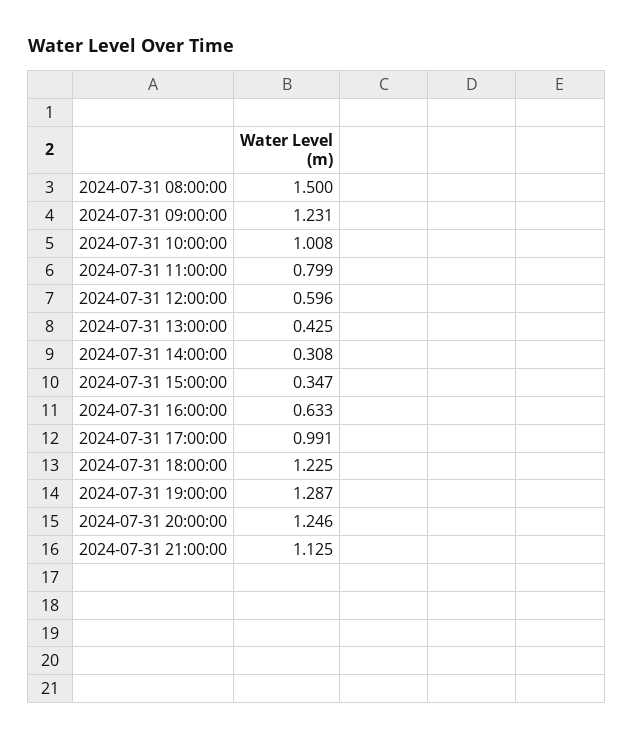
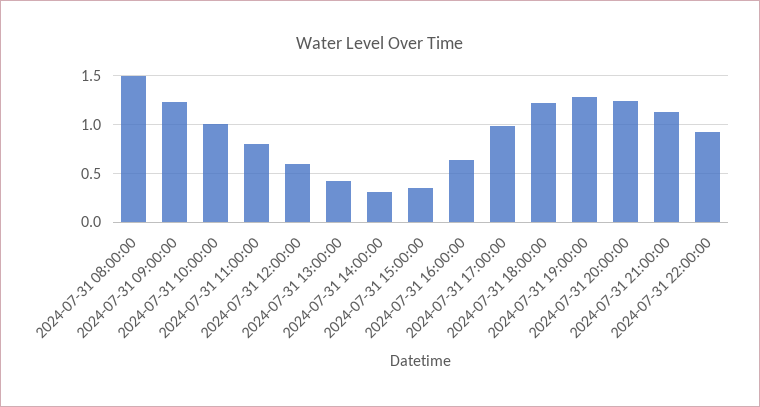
2024-07-31 22:00:00: none -> 0.9

